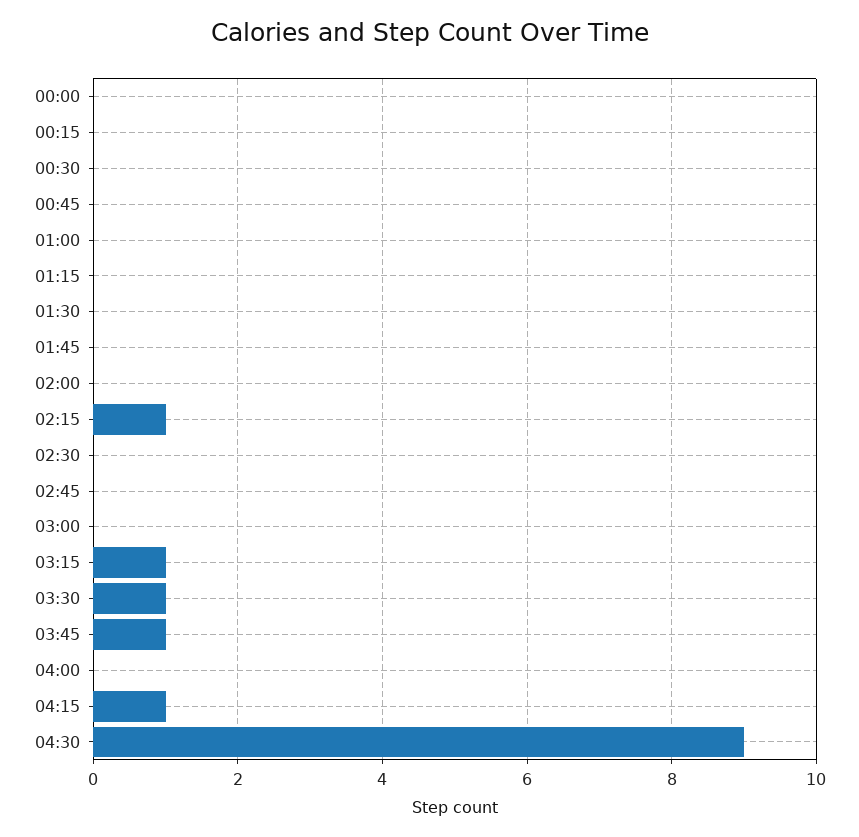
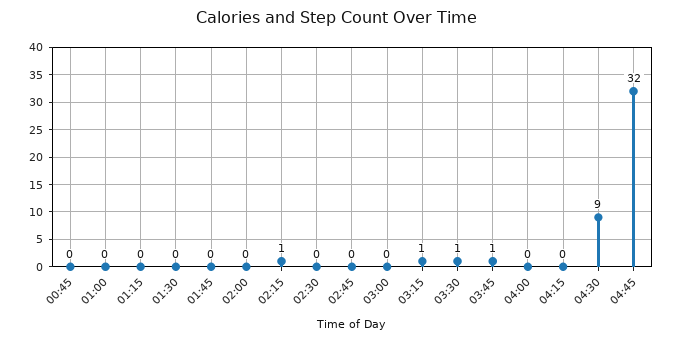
00:00: 0 -> none
00:15: 0 -> none
00:30: 0 -> none
04:15: 1 -> 0
04:45: none -> 32

